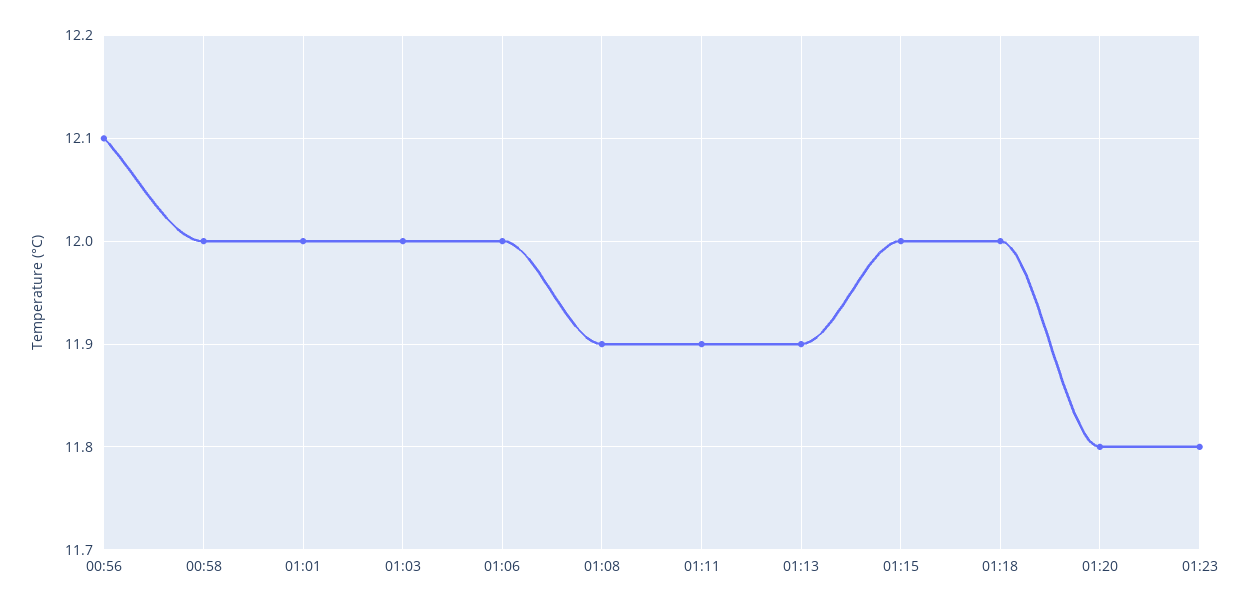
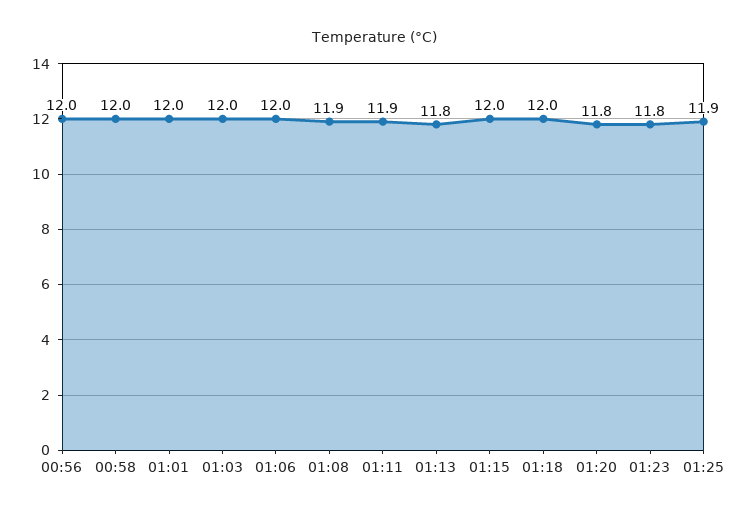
00:56: 12.1 -> 12
01:13: 11.9 -> 11.8
01:25: none -> 11.9

